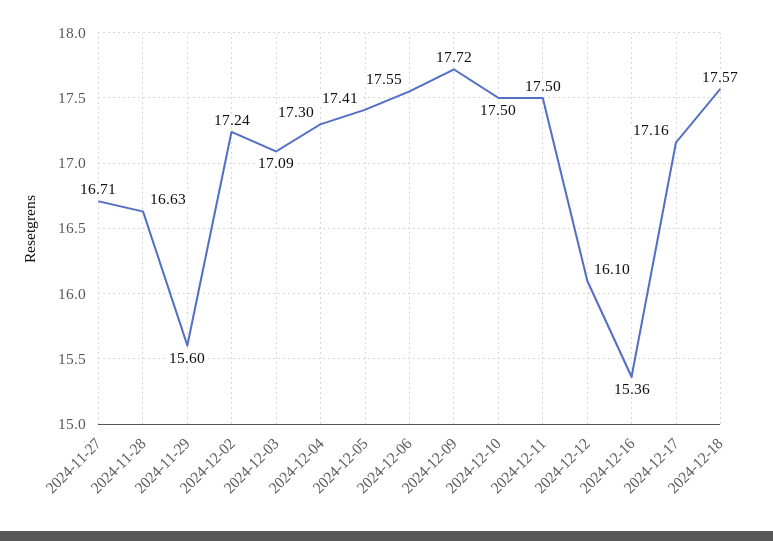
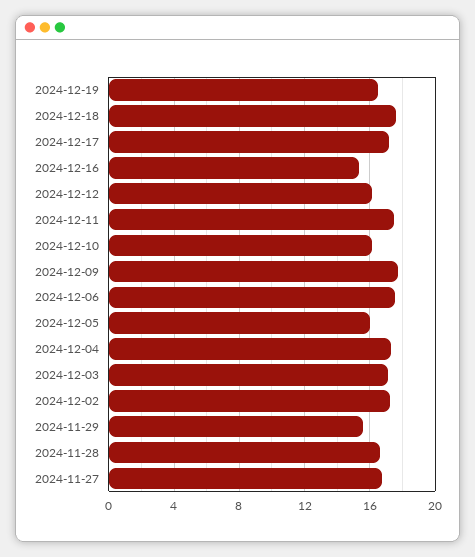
2024-12-05: 17.41 -> 16
2024-12-10: 17.5 -> 16
2024-12-19: none -> 16.5

